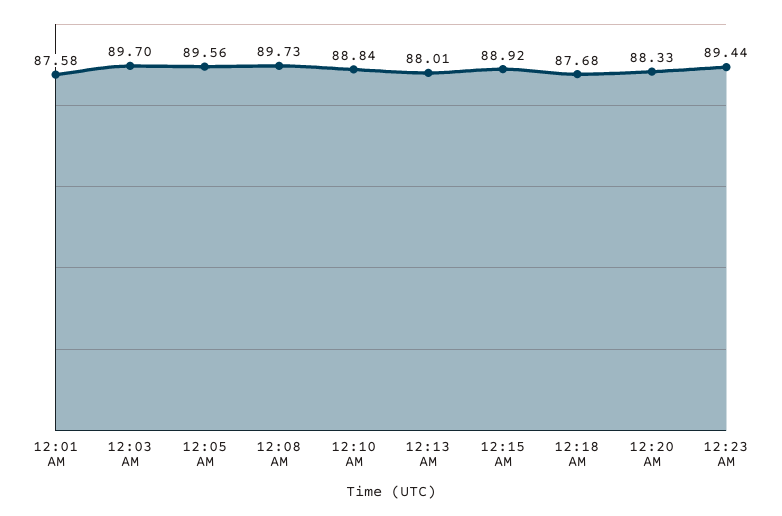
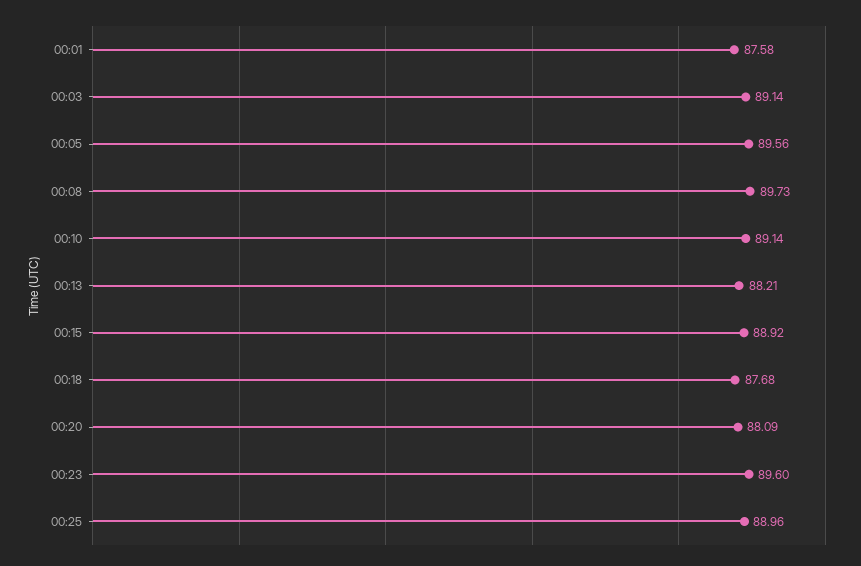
12:03 AM: 89.7 -> 89.14
12:10 AM: 88.84 -> 89.14
12:13 AM: 88.01 -> 88.21
12:20 AM: 88.33 -> 88.09
12:23 AM: 89.44 -> 89.6
00:25: none -> 88.96

